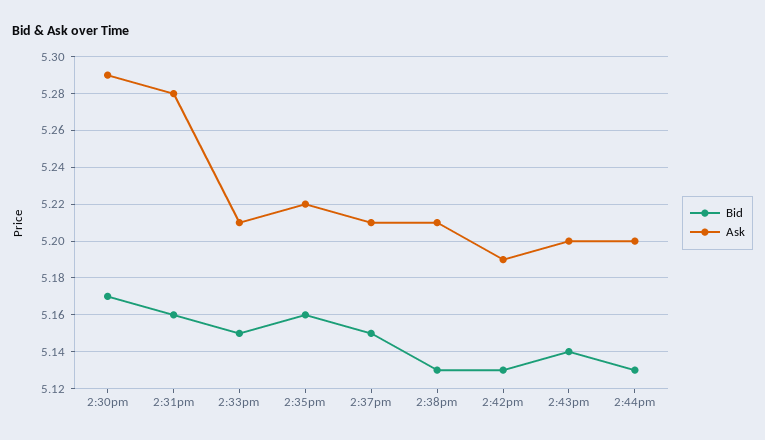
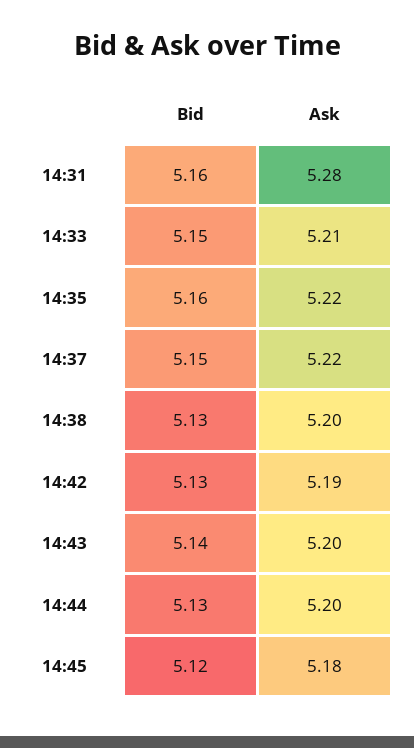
Bid, 2:30pm: 5.17 -> none
Ask, 2:30pm: 5.29 -> none
Ask, 2:37pm: 5.21 -> 5.22
Ask, 2:38pm: 5.21 -> 5.2
Bid, 14:45: none -> 5.12
Ask, 14:45: none -> 5.18

